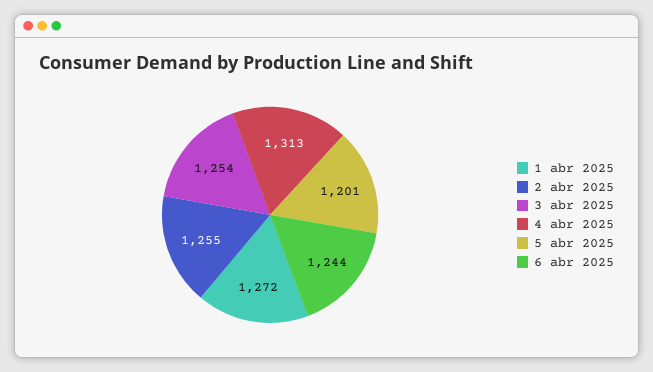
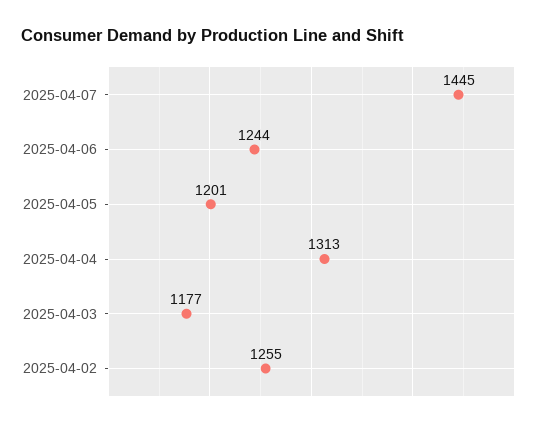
1 abr 2025: 1272 -> none
3 abr 2025: 1254 -> 1177
2025-04-07: none -> 1445

